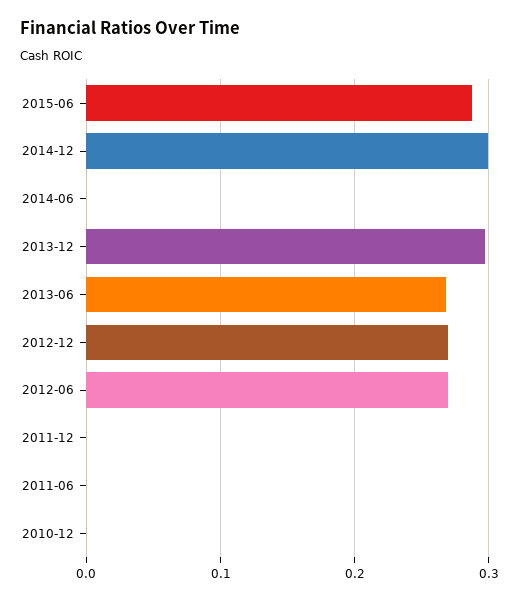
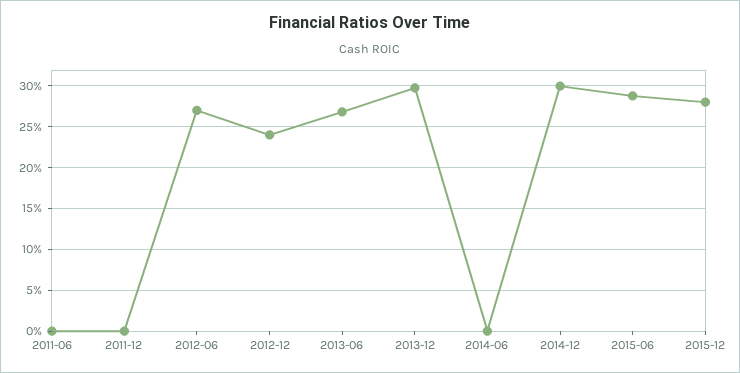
2012-12: 0.27 -> 0.24
2010-12: 0 -> none
2015-12: none -> 0.28

